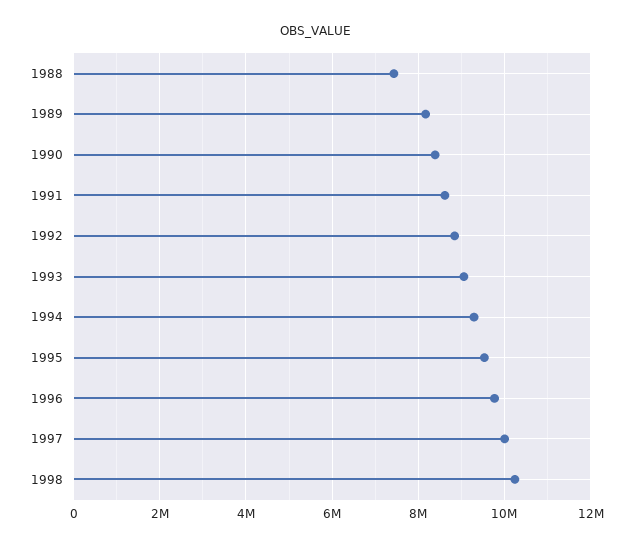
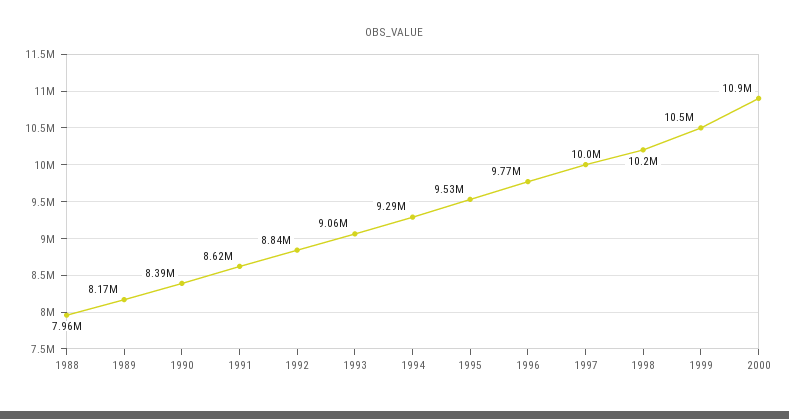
1988: 7400000 -> 7960000
1999: none -> 10500000
2000: none -> 10900000

